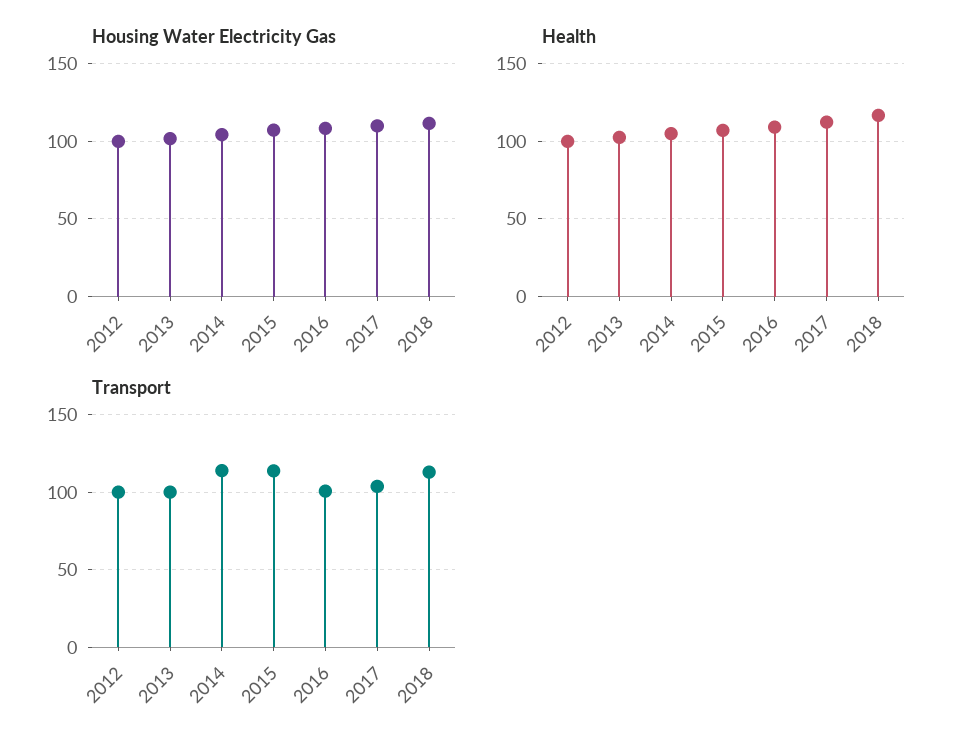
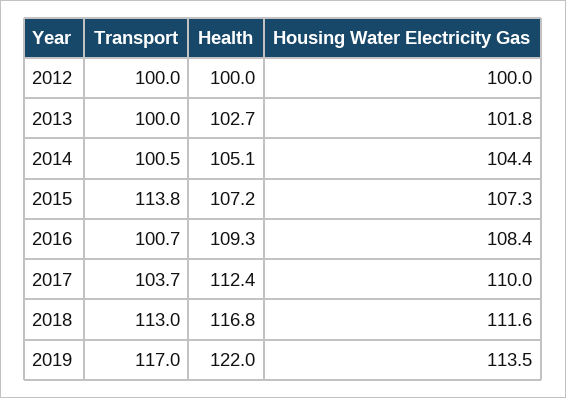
Transport, 2014: 115 -> 100.5
Transport, 2019: none -> 117
Health, 2019: none -> 122
Housing Water Electricity Gas, 2019: none -> 113.5

